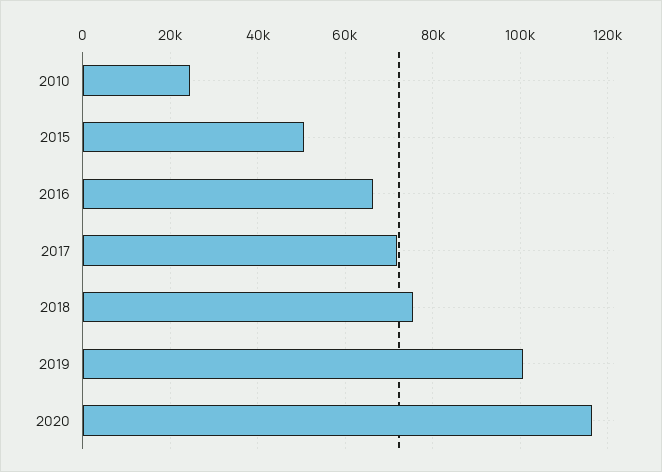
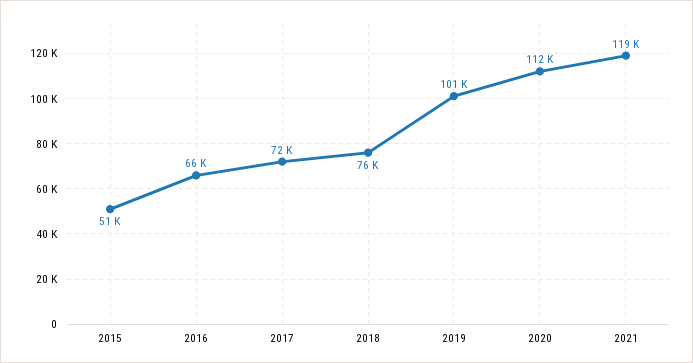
2010: 24000 -> none
2020: 116000 -> 112000
2021: none -> 119000

